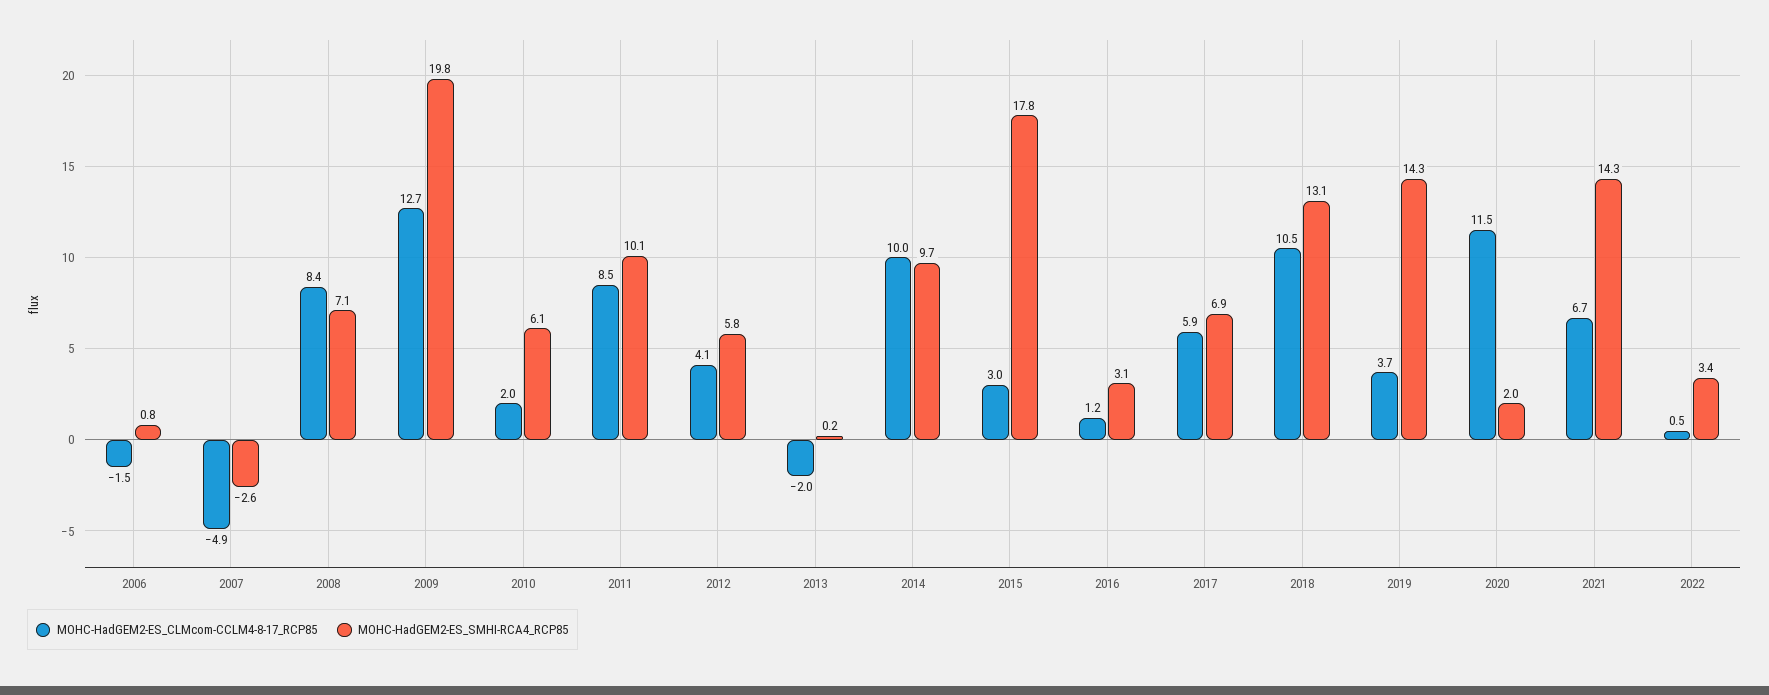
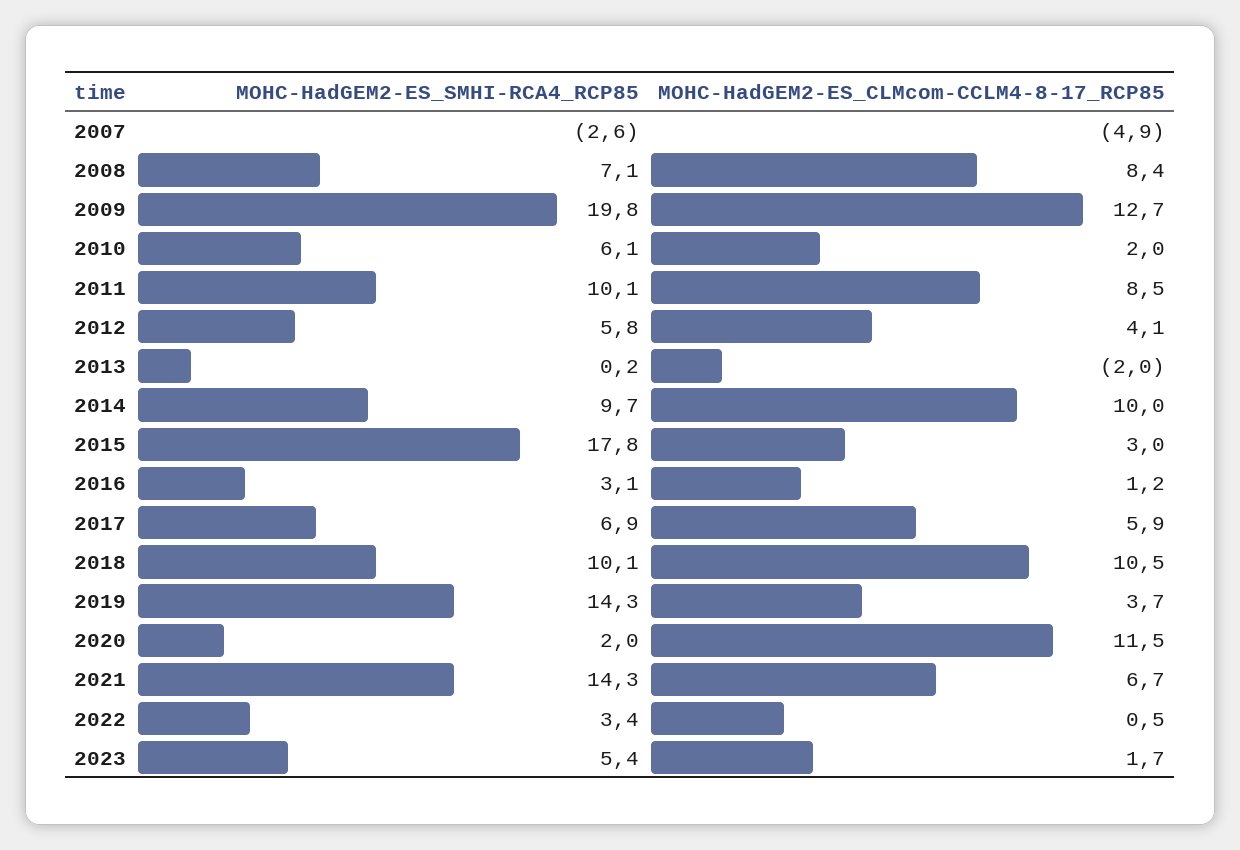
MOHC-HadGEM2-ES_CLMcom-CCLM4-8-17_RCP85, 2006: -1.5 -> none
MOHC-HadGEM2-ES_SMHI-RCA4_RCP85, 2006: 0.8 -> none
MOHC-HadGEM2-ES_SMHI-RCA4_RCP85, 2018: 13.1 -> 10.1
MOHC-HadGEM2-ES_SMHI-RCA4_RCP85, 2023: none -> 5.4
MOHC-HadGEM2-ES_CLMcom-CCLM4-8-17_RCP85, 2023: none -> 1.7

